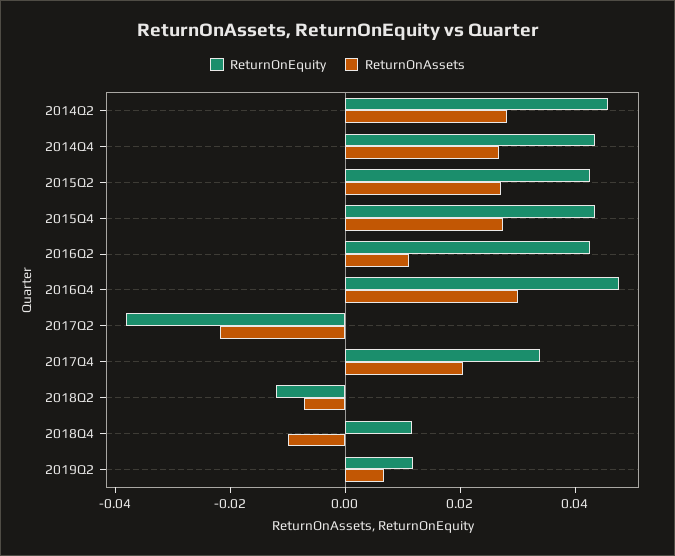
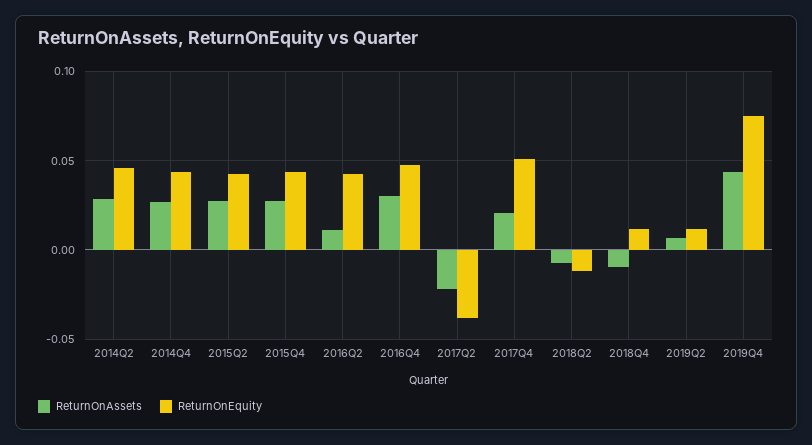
ReturnOnEquity, 2017Q4: 0.035 -> 0.05
ReturnOnAssets, 2019Q4: none -> 0.045
ReturnOnEquity, 2019Q4: none -> 0.075

